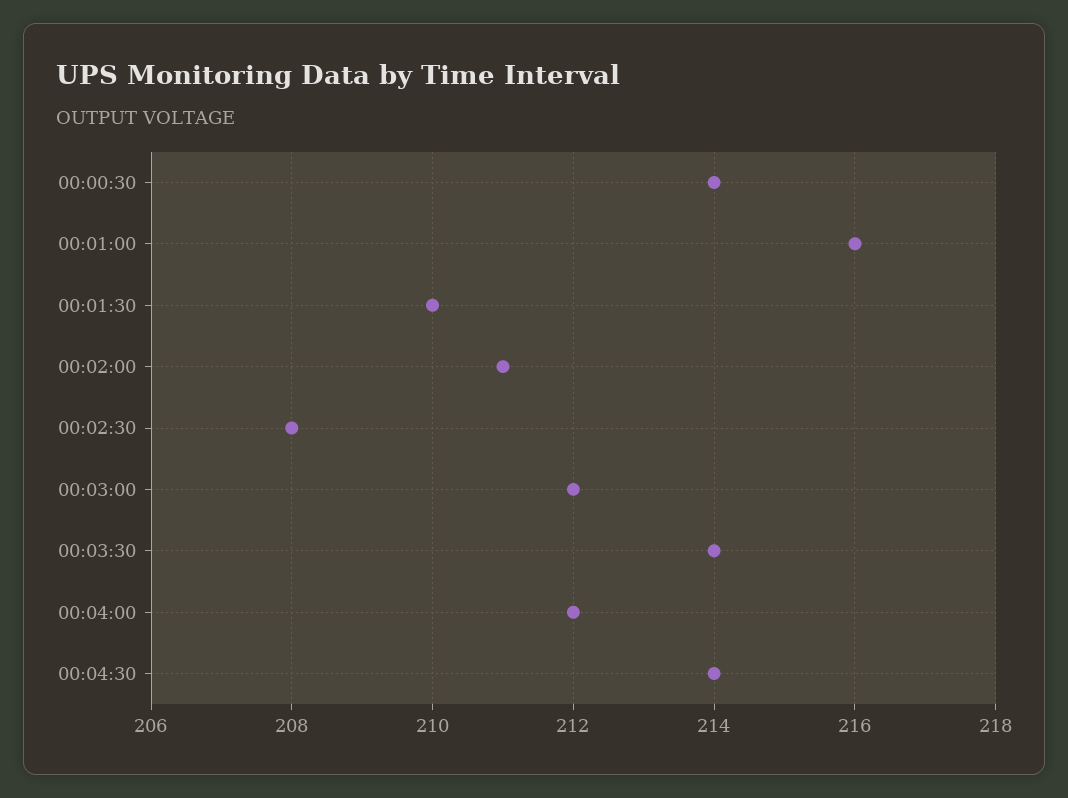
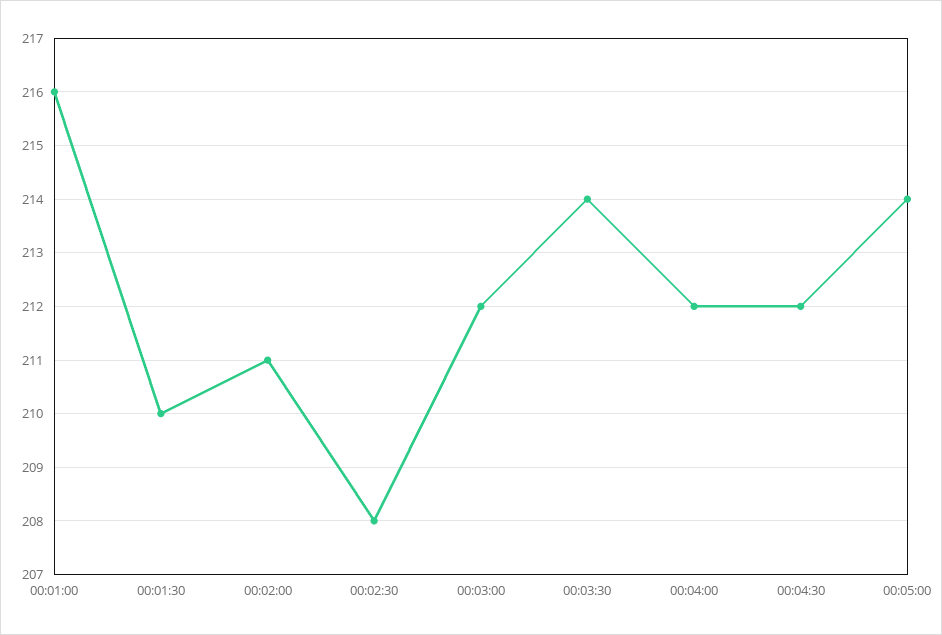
00:00:30: 214 -> none
00:04:30: 214 -> 212
00:05:00: none -> 214

